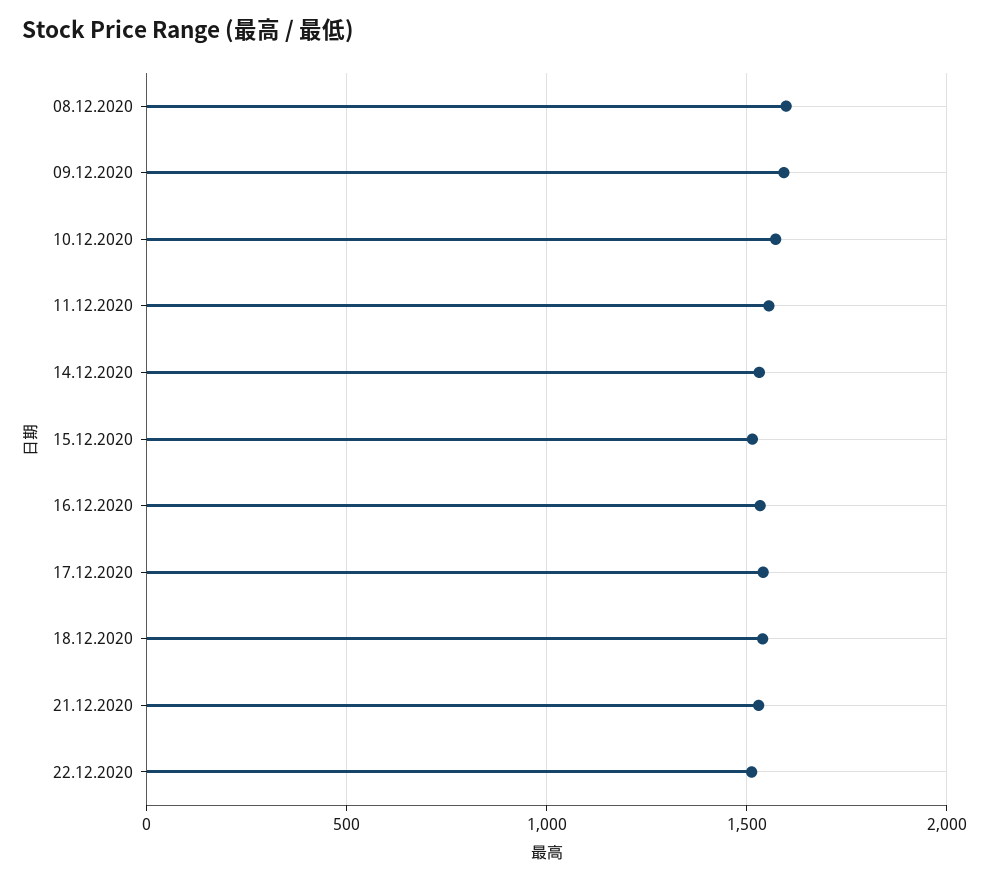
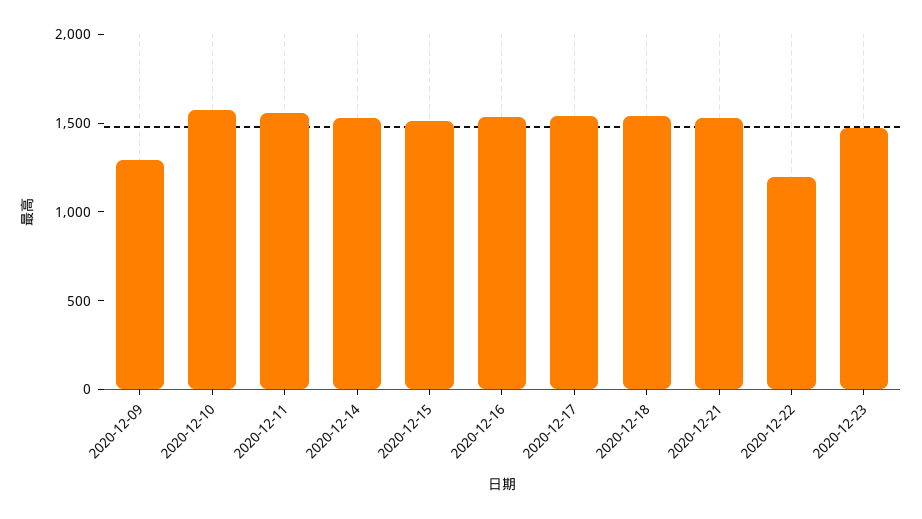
08.12.2020: 1600 -> none
09.12.2020: 1600 -> 1300
22.12.2020: 1500 -> 1200
2020-12-23: none -> 1500

